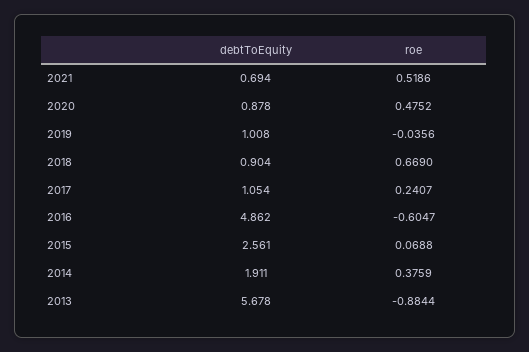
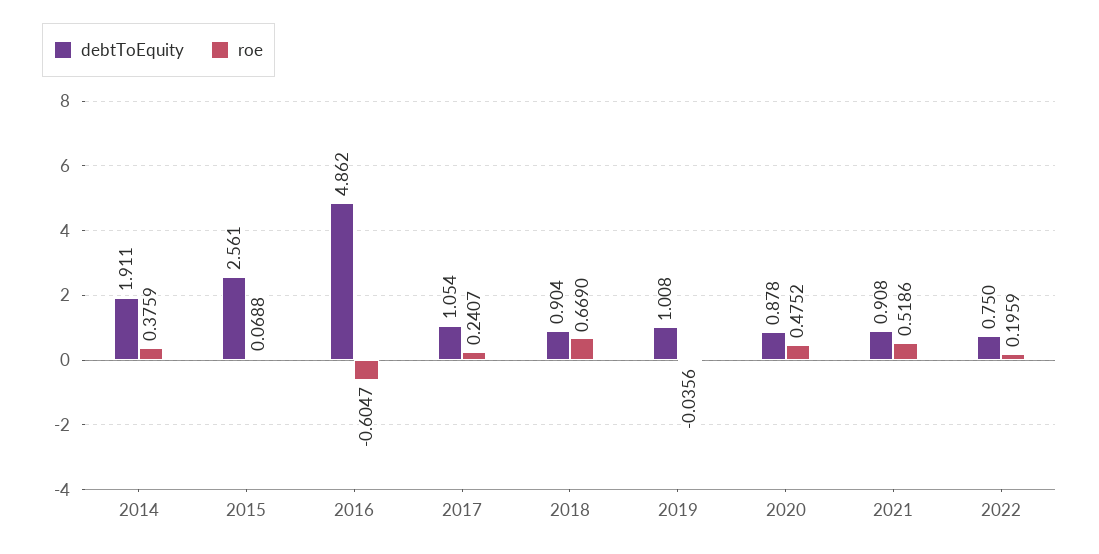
debtToEquity, 2021: 0.694 -> 0.908
debtToEquity, 2013: 5.678 -> none
roe, 2013: -0.8844 -> none
debtToEquity, 2022: none -> 0.75
roe, 2022: none -> 0.1959

